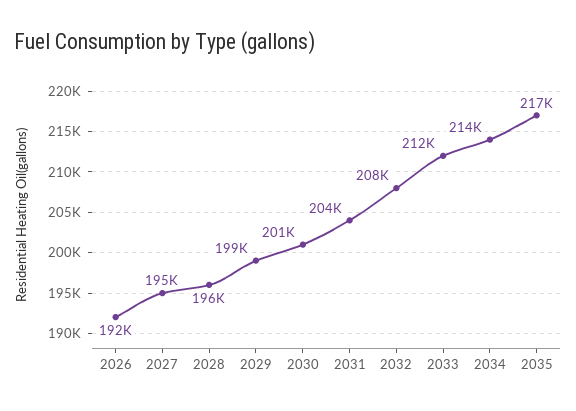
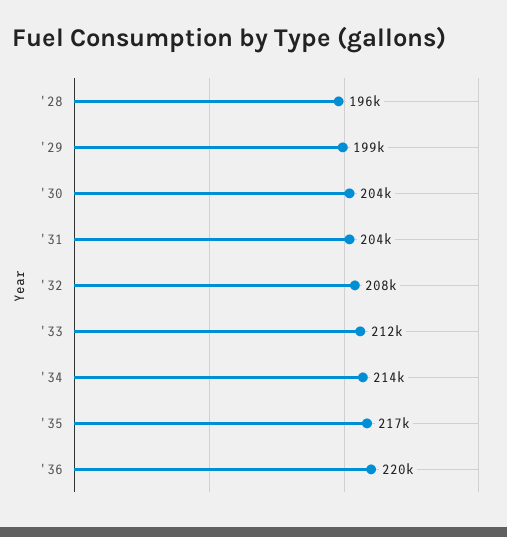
2026: 192000 -> none
2027: 195000 -> none
2030: 201000 -> 204000
'36: none -> 220000

